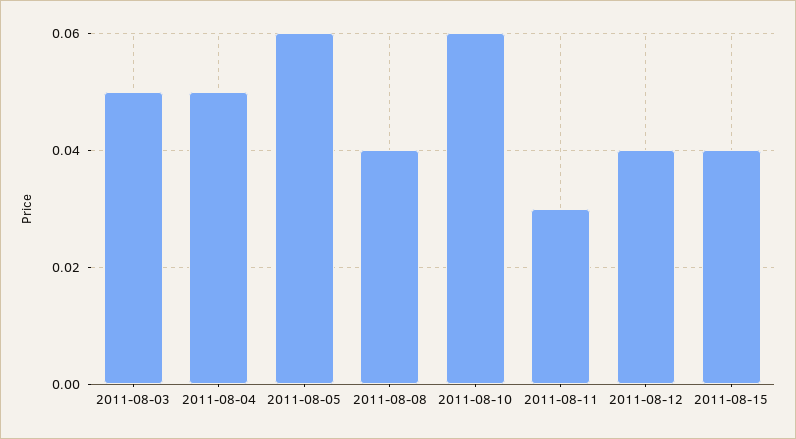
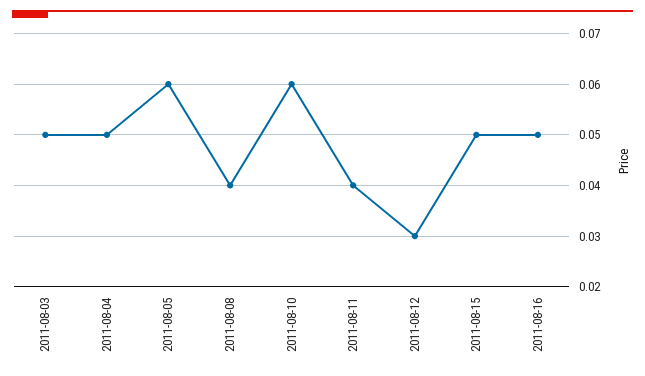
2011-08-11: 0.03 -> 0.04
2011-08-12: 0.04 -> 0.03
2011-08-15: 0.04 -> 0.05
2011-08-16: none -> 0.05

